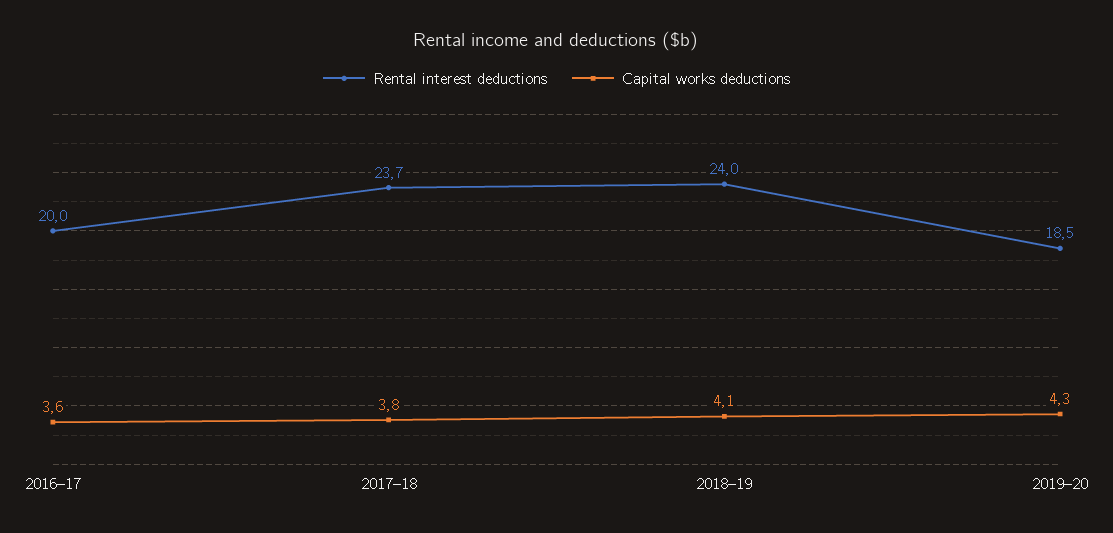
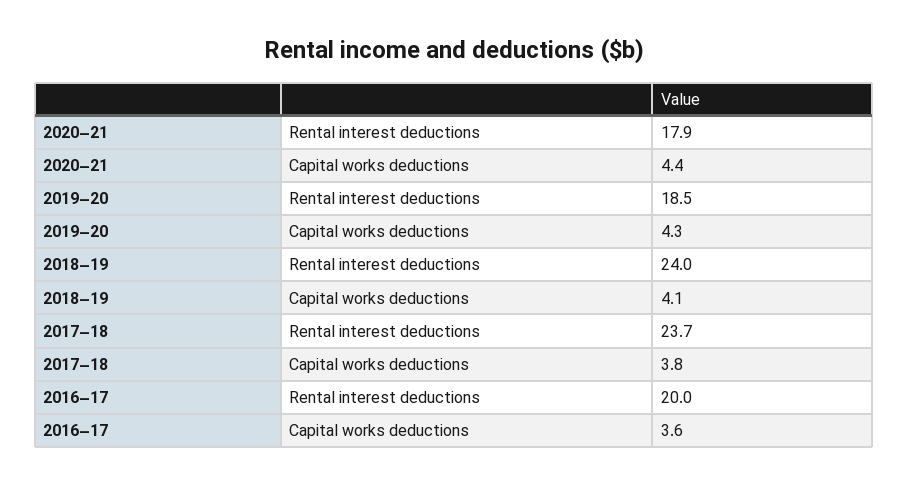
Rental interest deductions, 2020–21: none -> 17.9
Capital works deductions, 2020–21: none -> 4.4

